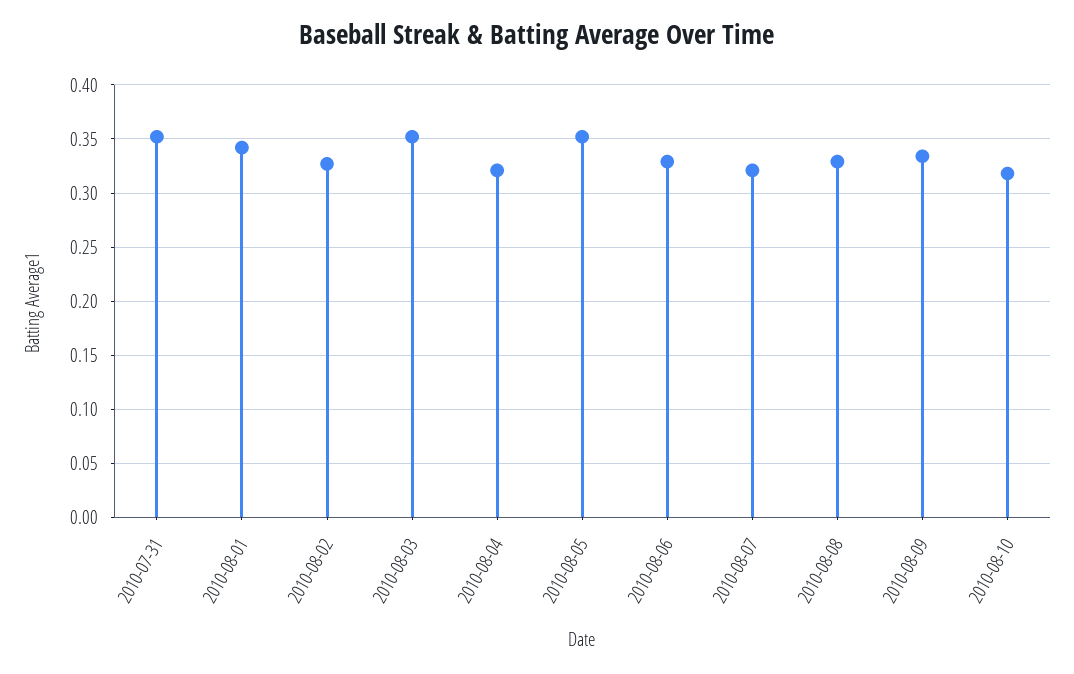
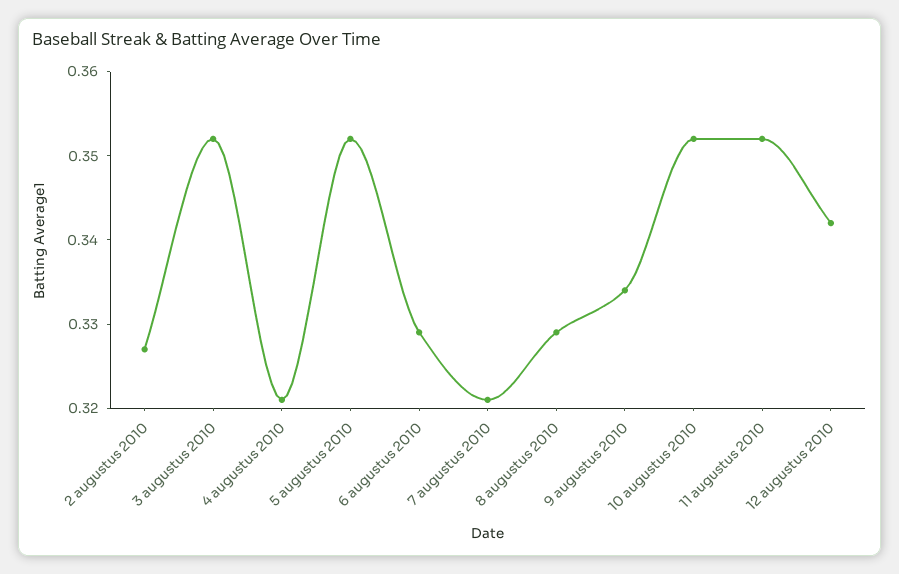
2010-07-31: 0.35 -> none
2010-08-01: 0.34 -> none
2010-08-10: 0.32 -> 0.352
11 augustus 2010: none -> 0.352
12 augustus 2010: none -> 0.342

